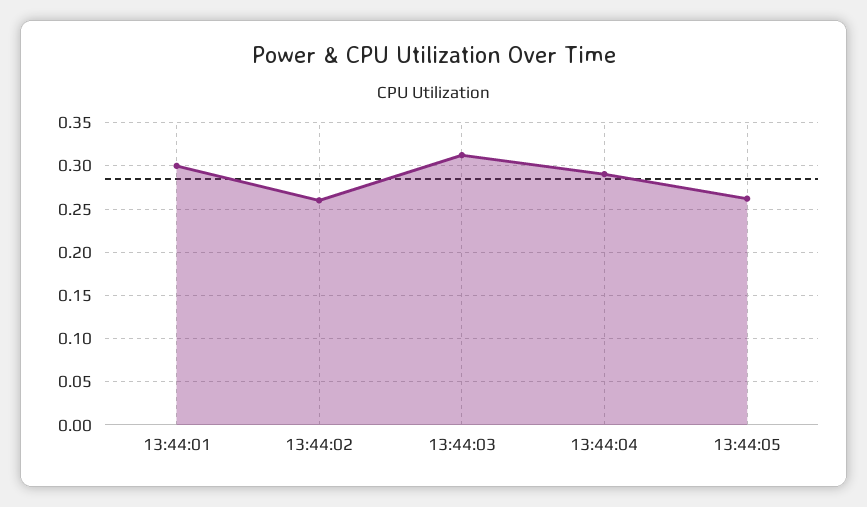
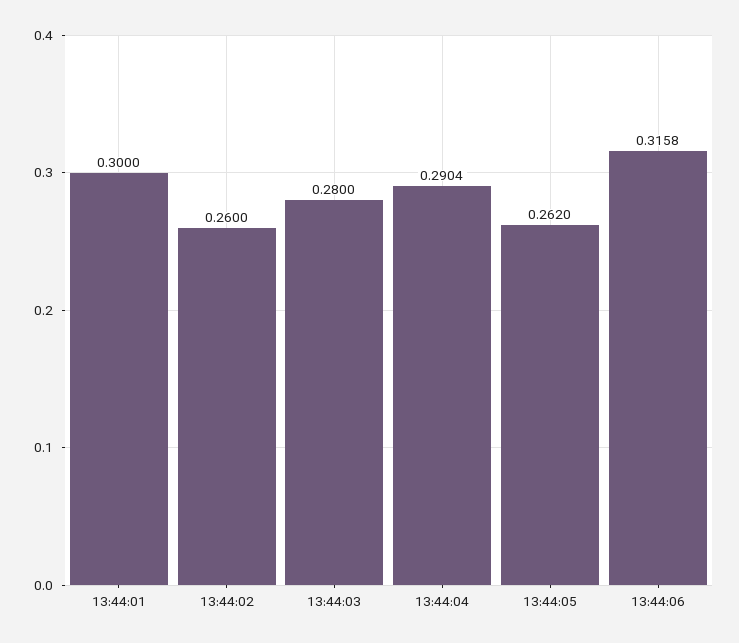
13:44:03: 0.31 -> 0.28
13:44:06: none -> 0.3158

